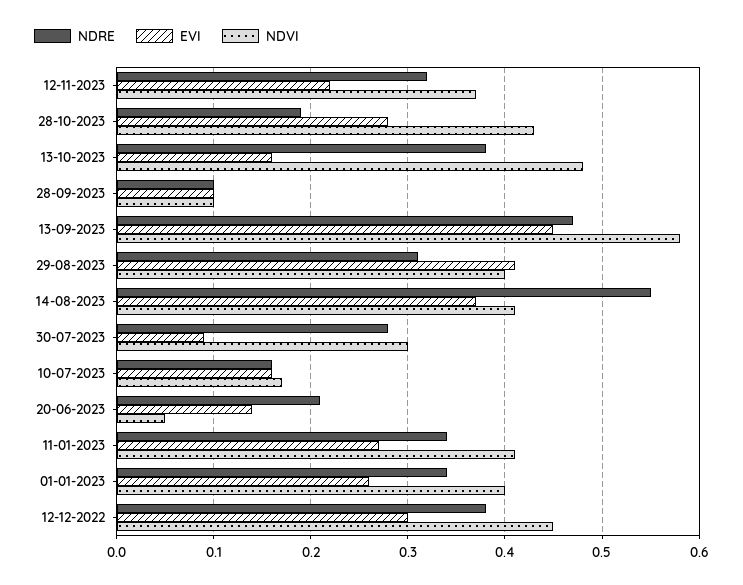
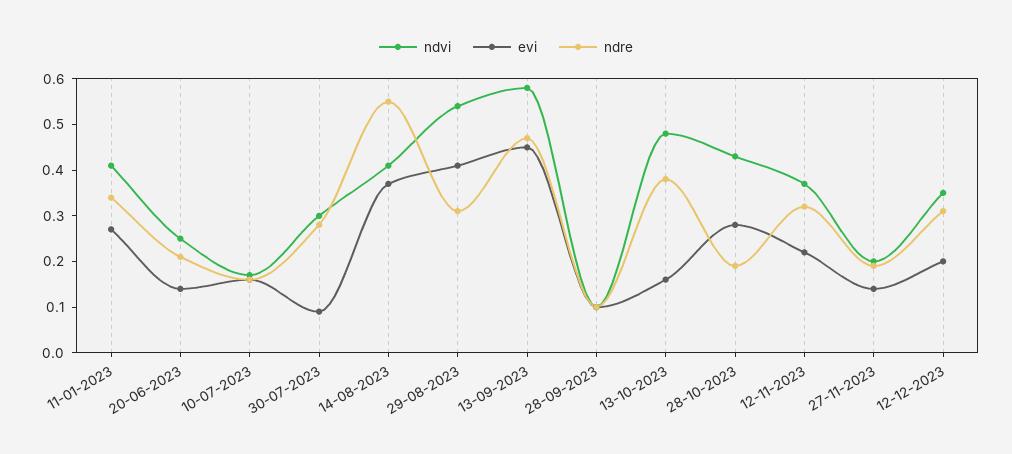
NDVI, 29-08-2023: 0.4 -> 0.55
NDVI, 20-06-2023: 0.05 -> 0.25
NDRE, 01-01-2023: 0.34 -> none
EVI, 01-01-2023: 0.26 -> none
NDVI, 01-01-2023: 0.4 -> none
NDRE, 12-12-2022: 0.38 -> none
EVI, 12-12-2022: 0.3 -> none
NDVI, 12-12-2022: 0.45 -> none
NDVI, 27-11-2023: none -> 0.2
EVI, 27-11-2023: none -> 0.15
NDRE, 27-11-2023: none -> 0.2
NDVI, 12-12-2023: none -> 0.35
EVI, 12-12-2023: none -> 0.2
NDRE, 12-12-2023: none -> 0.3

